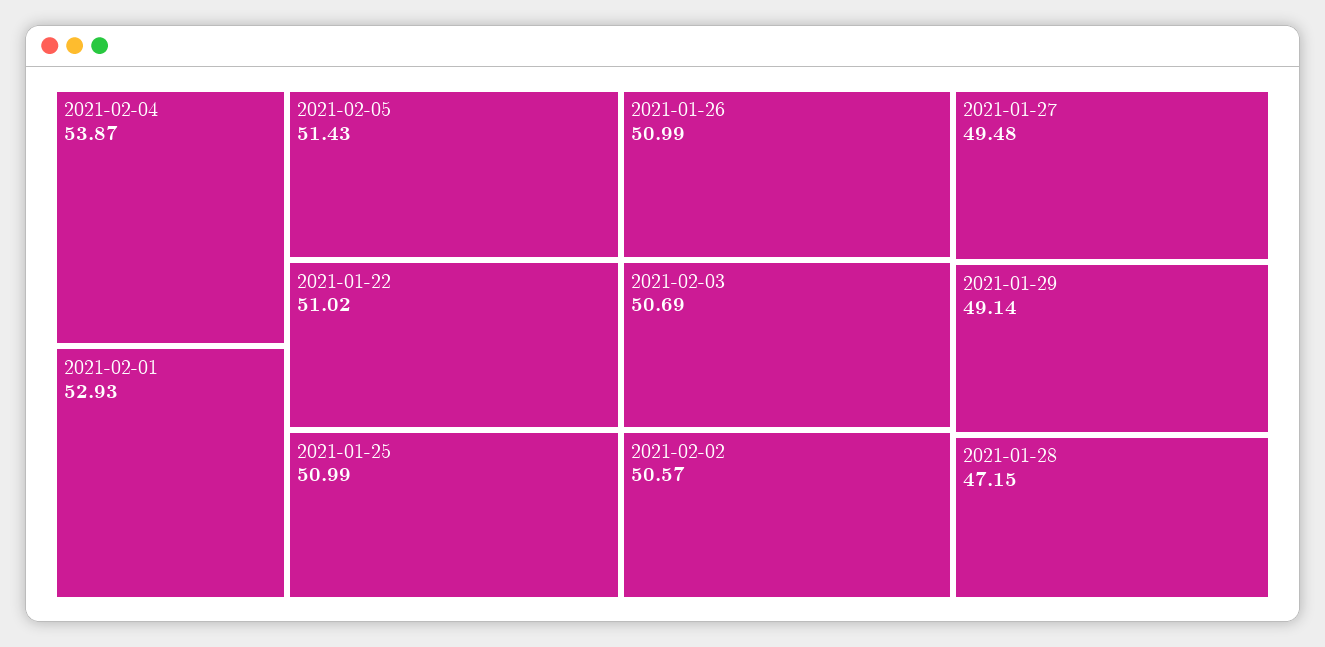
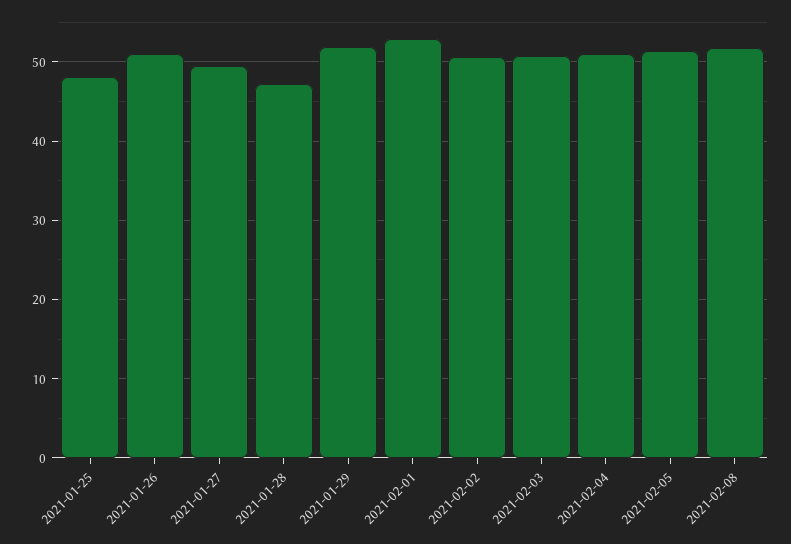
2021-02-04: 53.87 -> 51
2021-01-22: 51.02 -> none
2021-01-25: 50.99 -> 48
2021-01-29: 49.14 -> 52
2021-02-08: none -> 52

